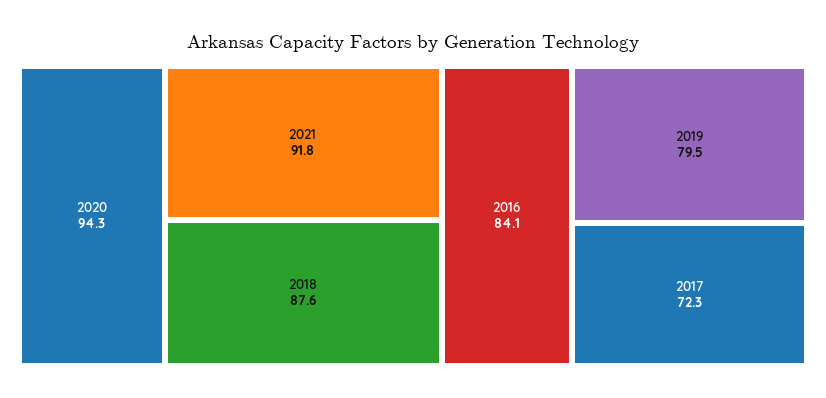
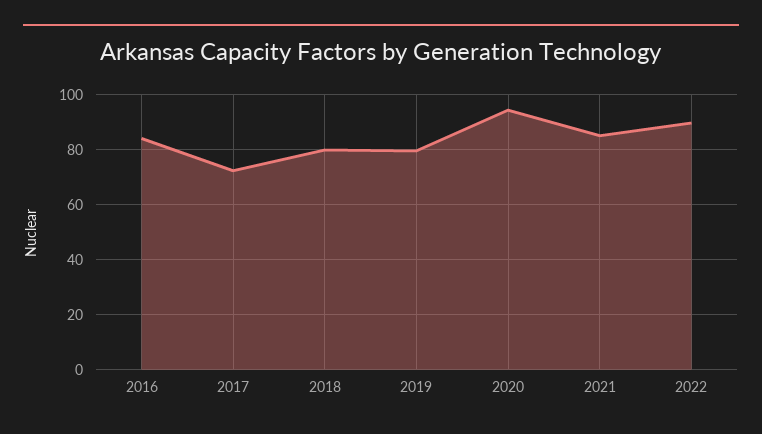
2021: 91.8 -> 85
2018: 87.6 -> 80
2022: none -> 90

